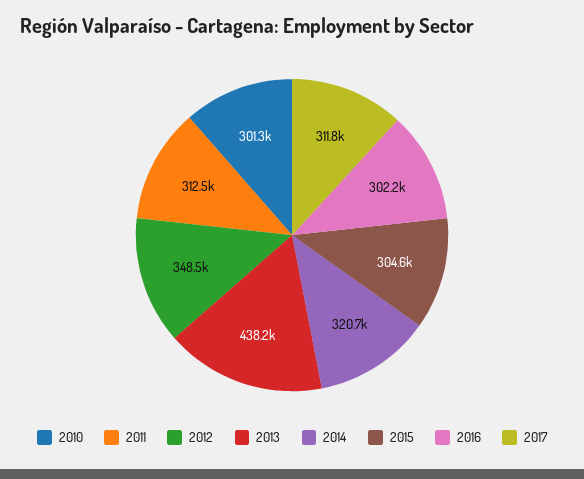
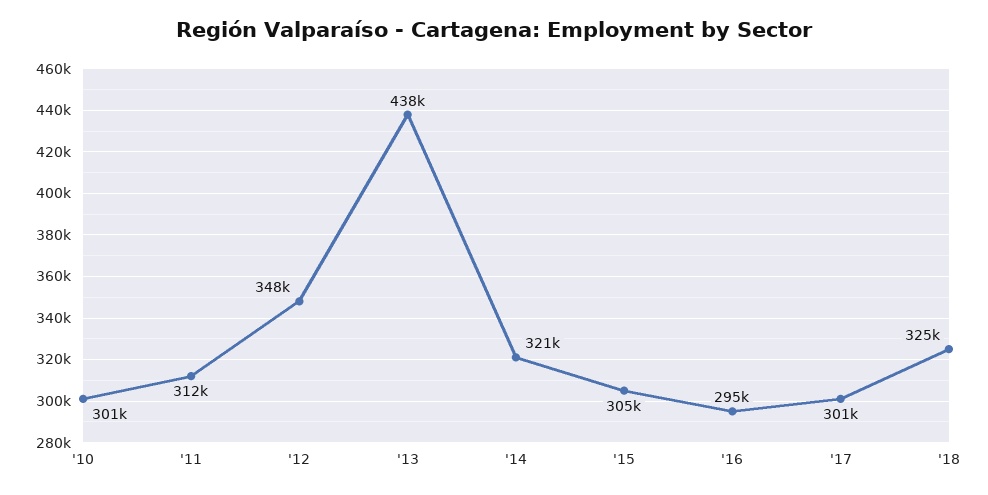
2016: 302200 -> 295000
2017: 311800 -> 301000
'18: none -> 325000

